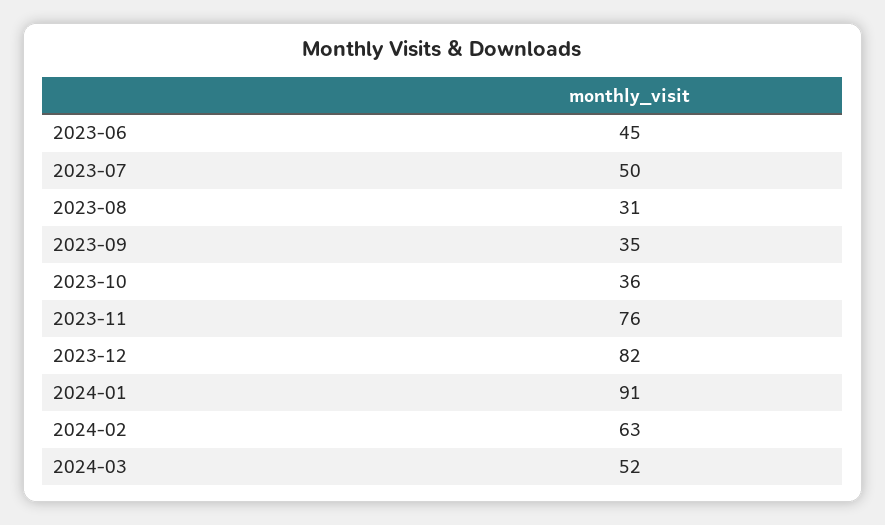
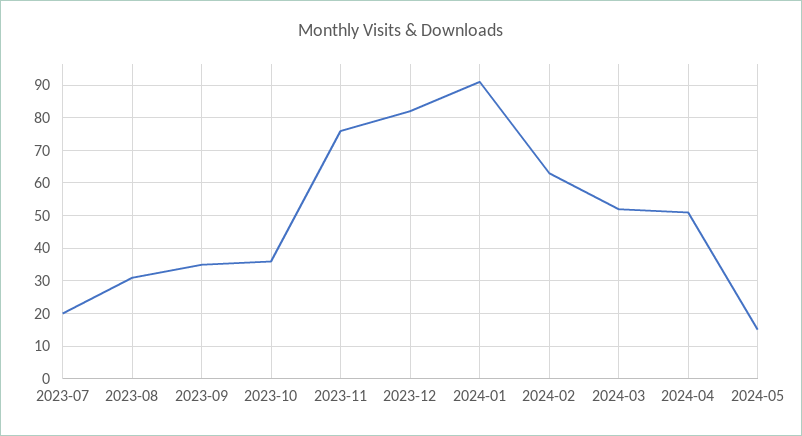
2023-06: 45 -> none
2023-07: 50 -> 20
2024-04: none -> 50
2024-05: none -> 15

